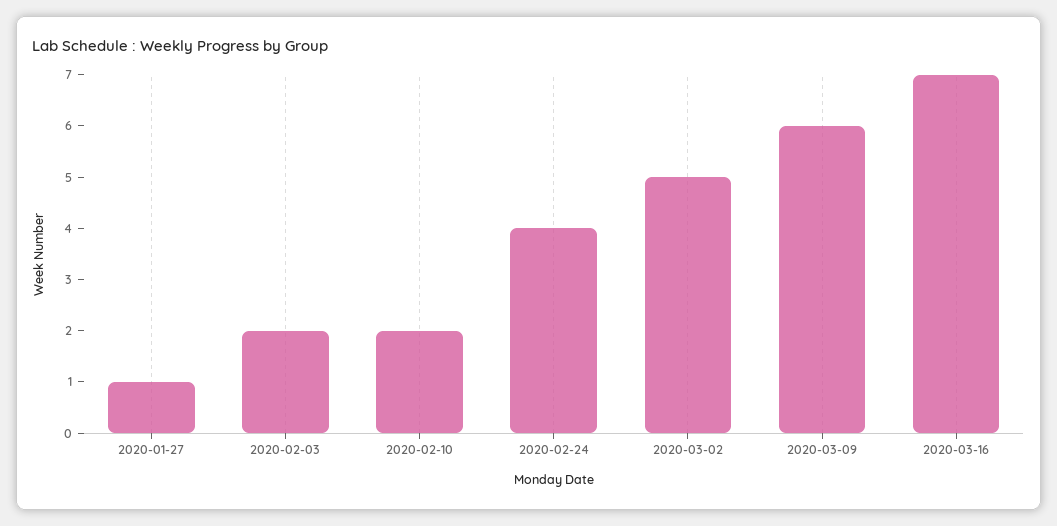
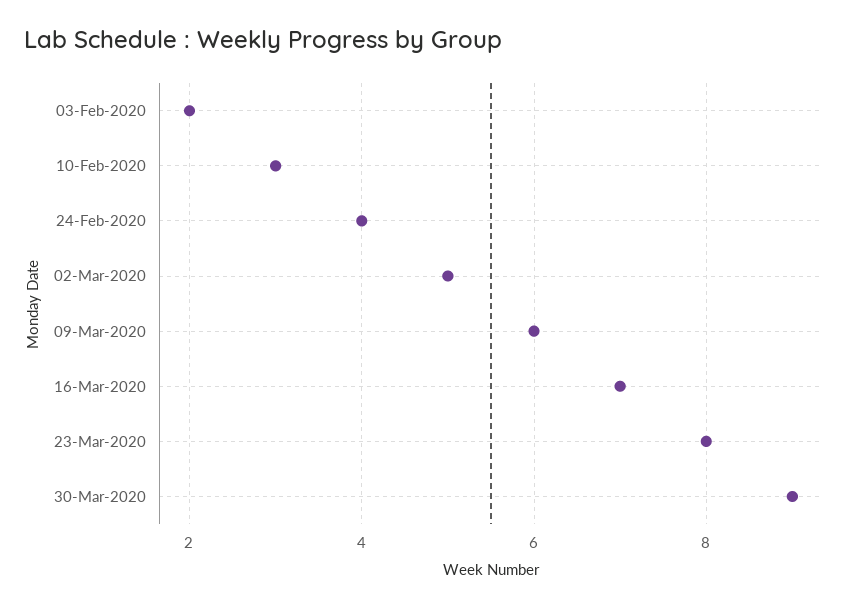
2020-01-27: 1 -> none
2020-02-10: 2 -> 3
23-Mar-2020: none -> 8
30-Mar-2020: none -> 9

